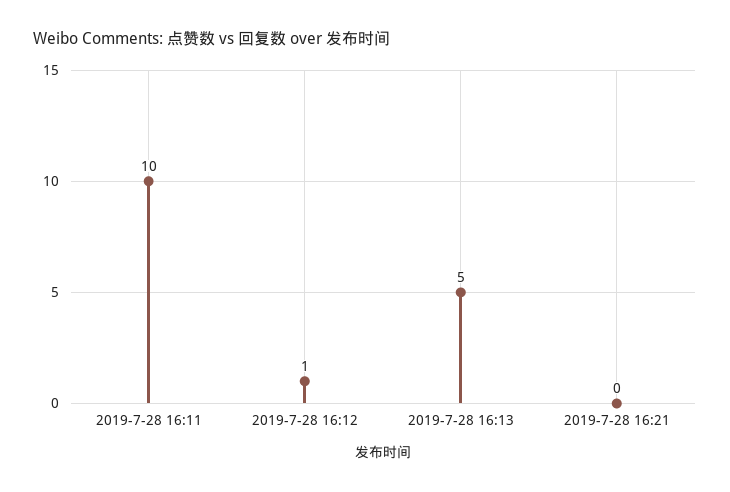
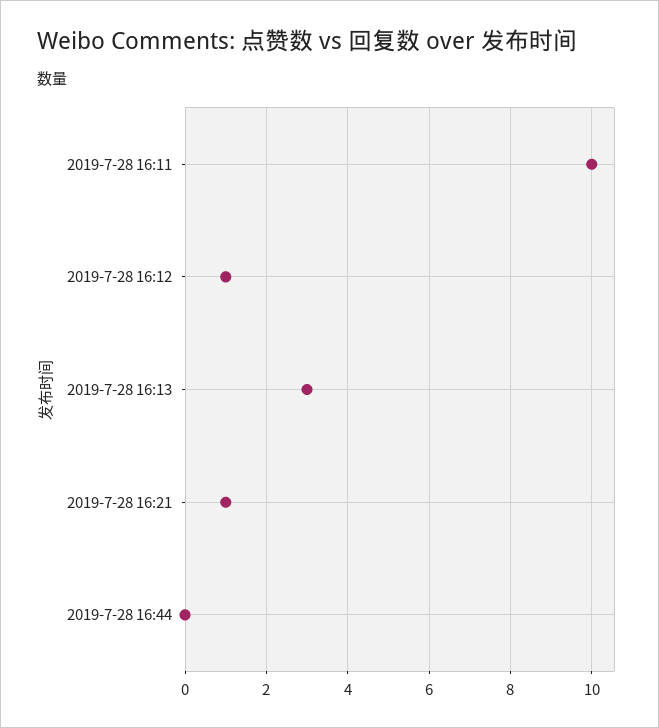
2019-7-28 16:13: 5 -> 3
2019-7-28 16:21: 0 -> 1
2019-7-28 16:44: none -> 0

